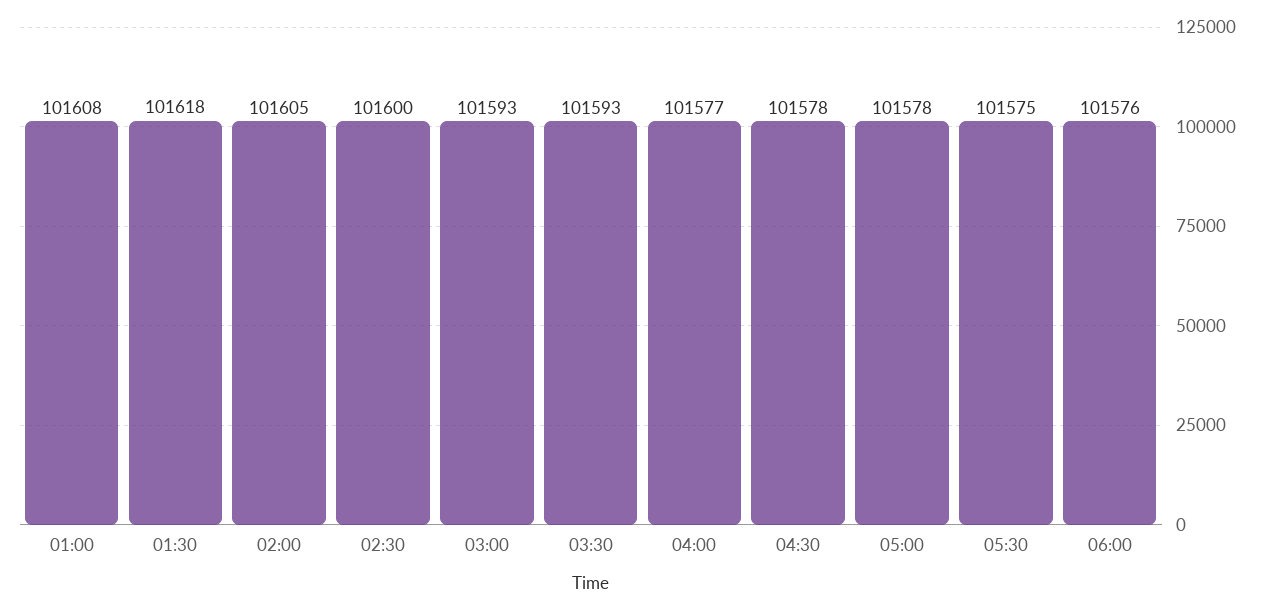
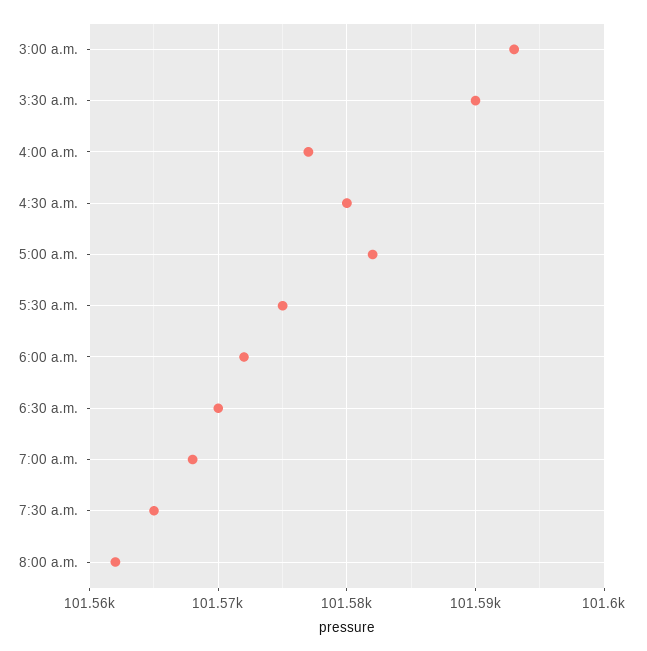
01:00: 101608 -> none
01:30: 101618 -> none
02:00: 101605 -> none
02:30: 101600 -> none
03:30: 101593 -> 101590
04:30: 101578 -> 101580
05:00: 101578 -> 101582
06:00: 101576 -> 101572
6:30 a.m.: none -> 101570
7:00 a.m.: none -> 101568
7:30 a.m.: none -> 101565
8:00 a.m.: none -> 101562

